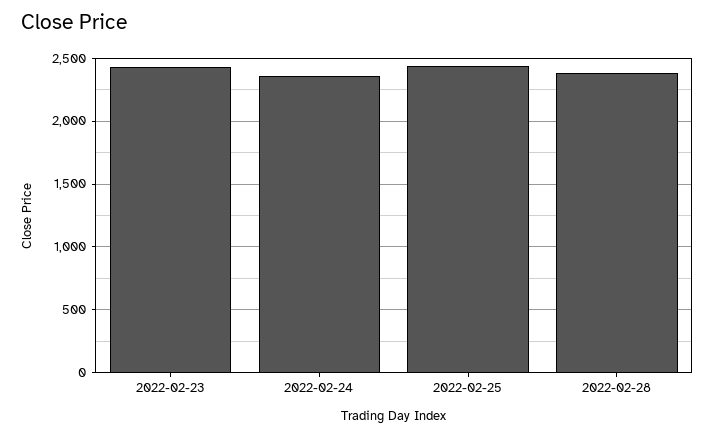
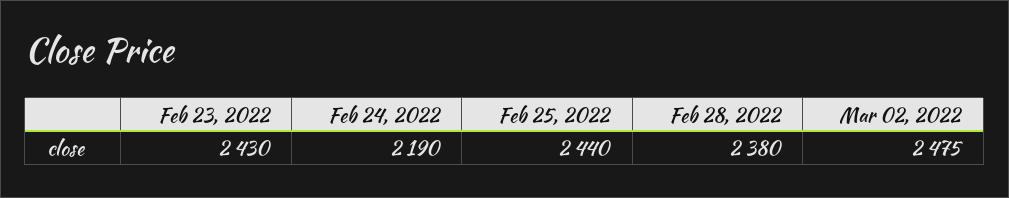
2022-02-24: 2350 -> 2190
Mar 02, 2022: none -> 2475

